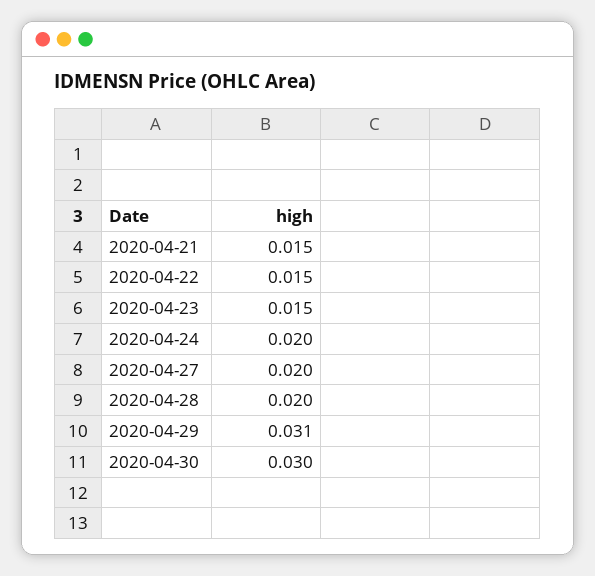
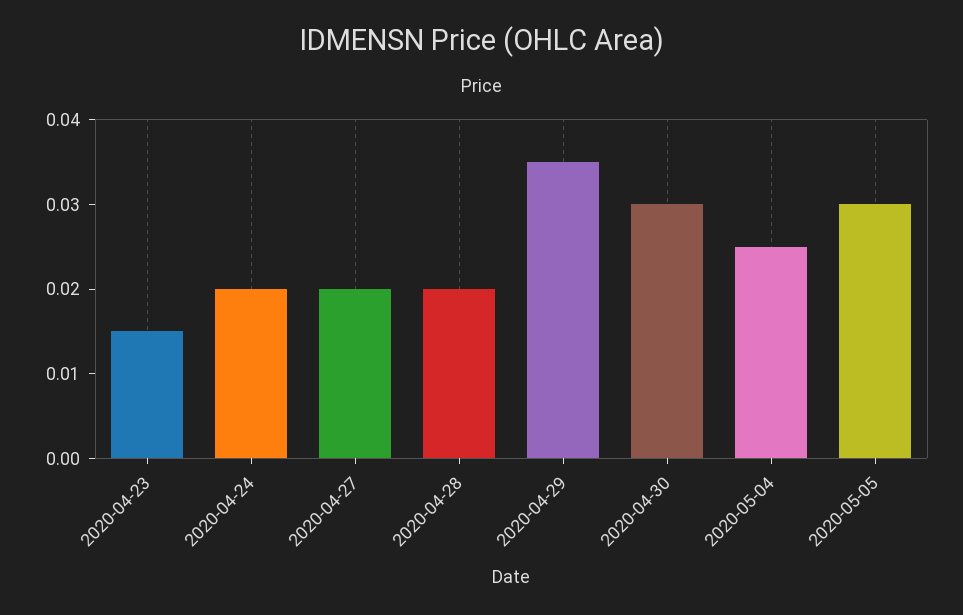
2020-04-21: 0.015 -> none
2020-04-22: 0.015 -> none
2020-04-29: 0.031 -> 0.035
2020-05-04: none -> 0.025
2020-05-05: none -> 0.03

